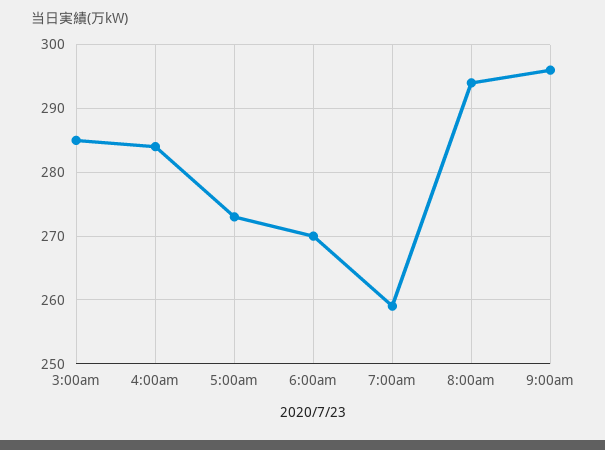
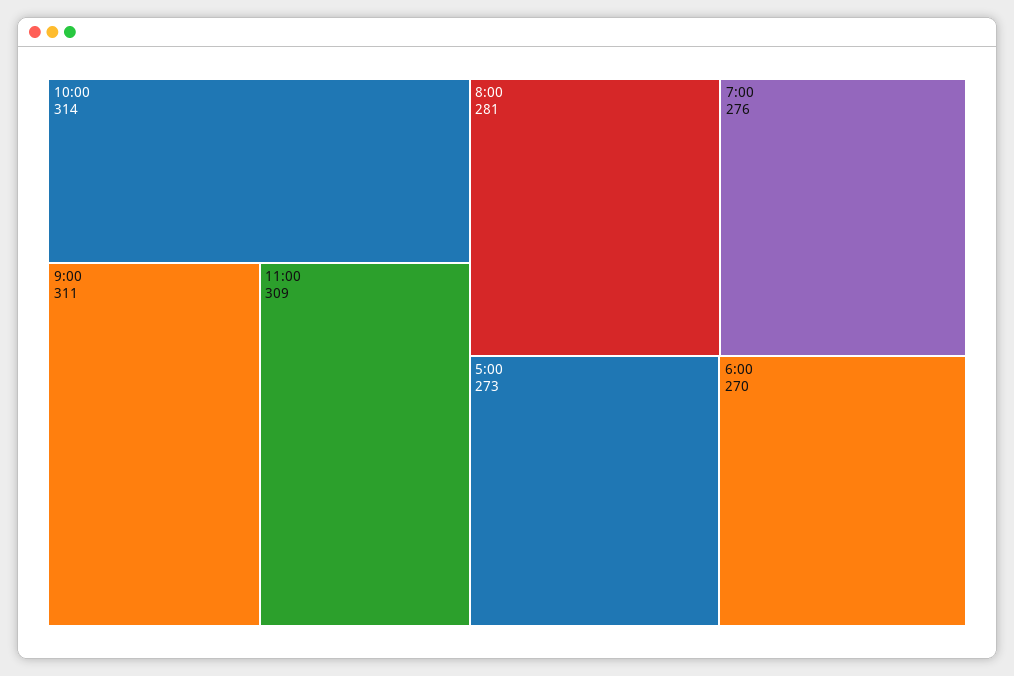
3:00am: 285 -> none
4:00am: 284 -> none
7:00am: 259 -> 276
8:00am: 294 -> 281
9:00am: 296 -> 311
10:00: none -> 314
11:00: none -> 309

